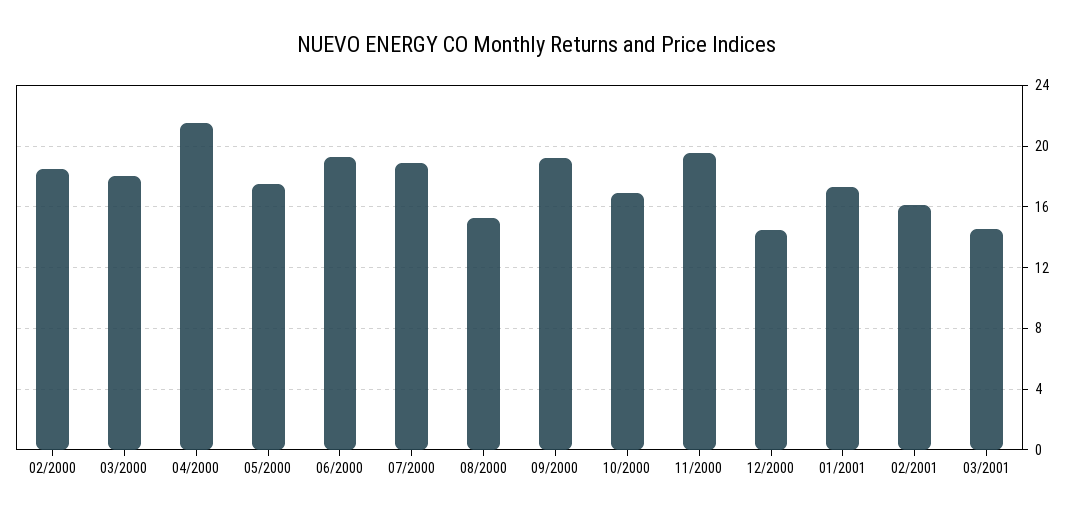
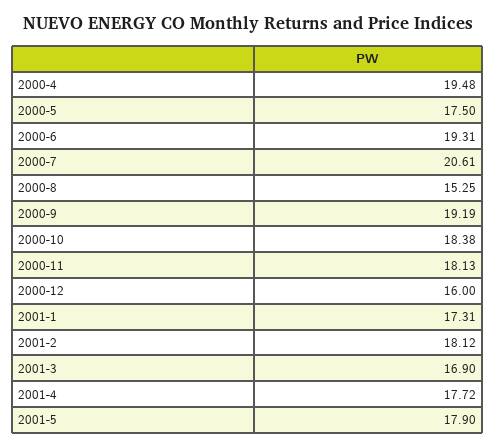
02/2000: 18.5 -> none
03/2000: 18 -> none
04/2000: 21.5 -> 19.48
07/2000: 19 -> 20.61
10/2000: 17 -> 18.38
11/2000: 19.5 -> 18.13
12/2000: 14.5 -> 16
02/2001: 16 -> 18.12
03/2001: 14.5 -> 16.9
2001-4: none -> 17.72
2001-5: none -> 17.9

